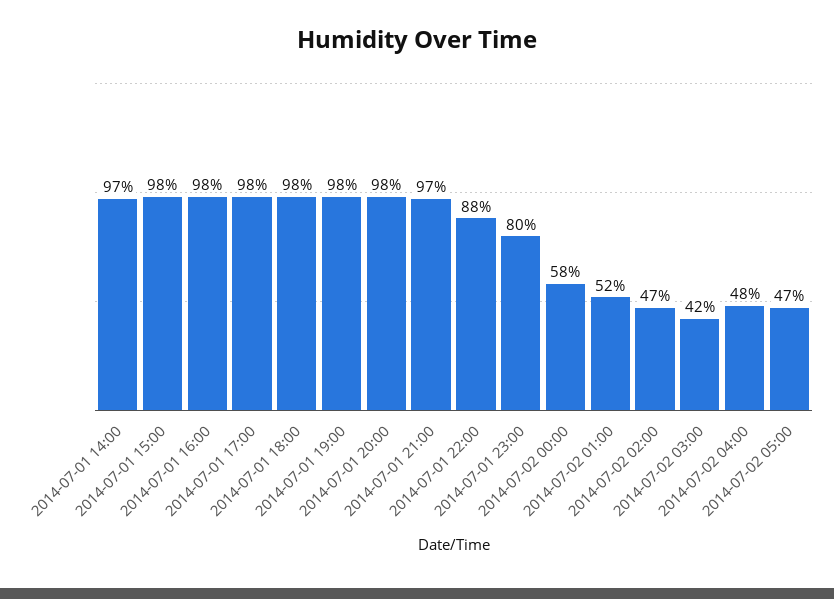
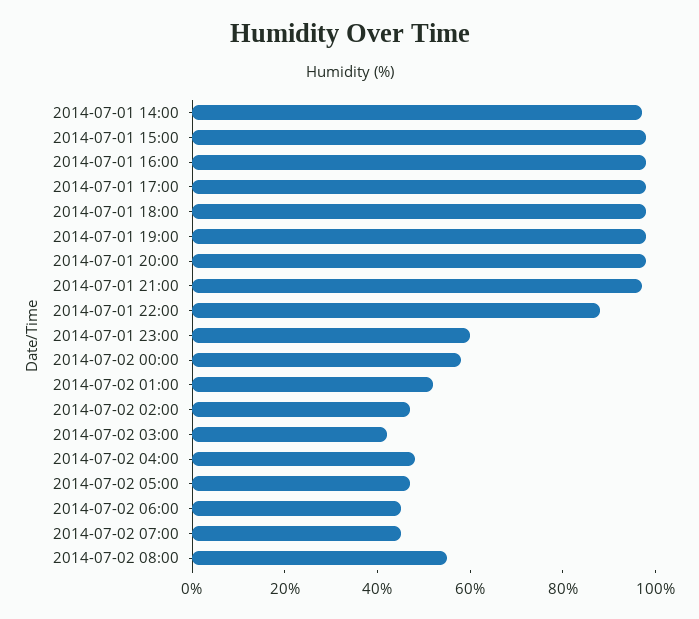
2014-07-01 23:00: 80 -> 60
2014-07-02 06:00: none -> 45
2014-07-02 07:00: none -> 45
2014-07-02 08:00: none -> 55

